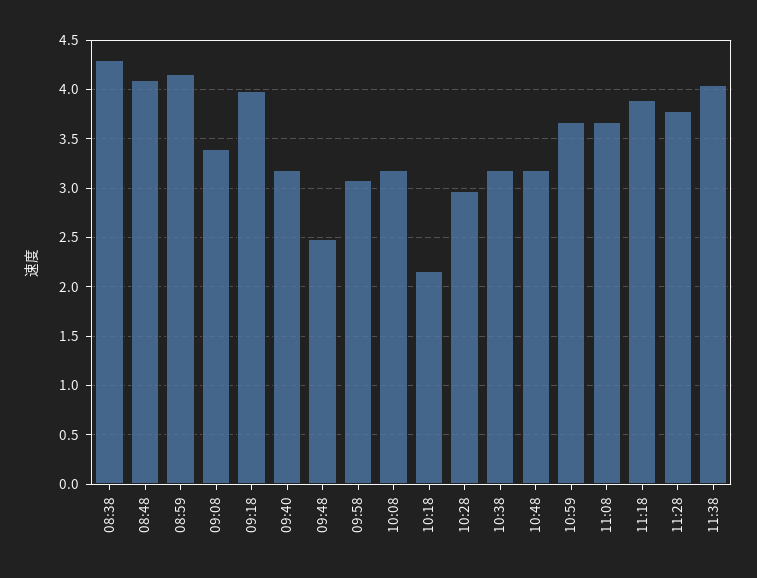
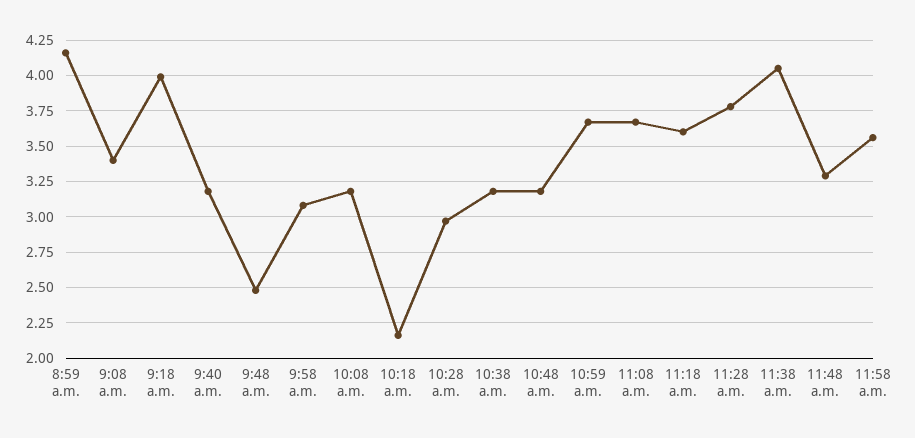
08:38: 4.3 -> none
08:48: 4.1 -> none
11:18: 3.9 -> 3.6
11:48 a.m.: none -> 3.3
11:58 a.m.: none -> 3.55

